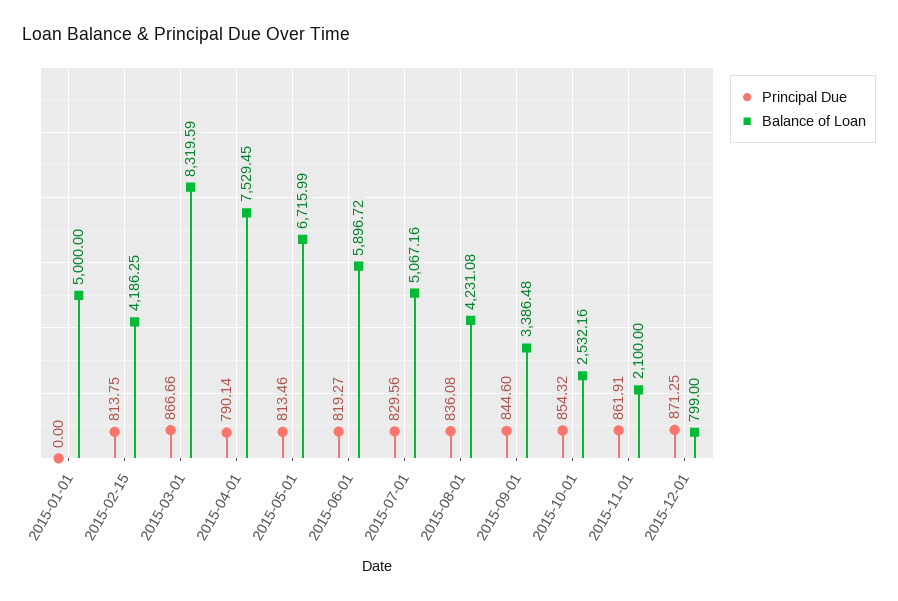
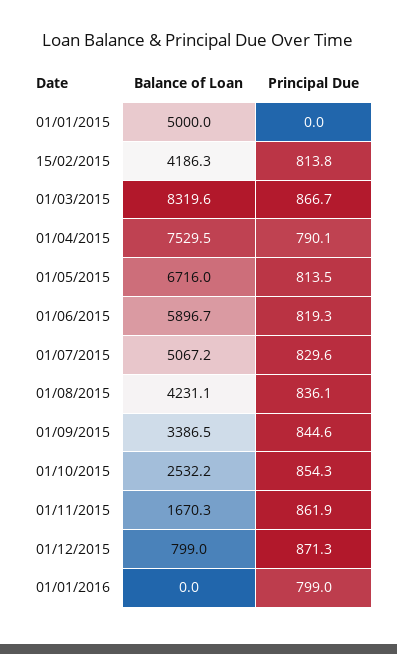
Balance of Loan, 2015-11-01: 2100 -> 1670.3
Balance of Loan, 01/01/2016: none -> 0
Principal Due, 01/01/2016: none -> 799

